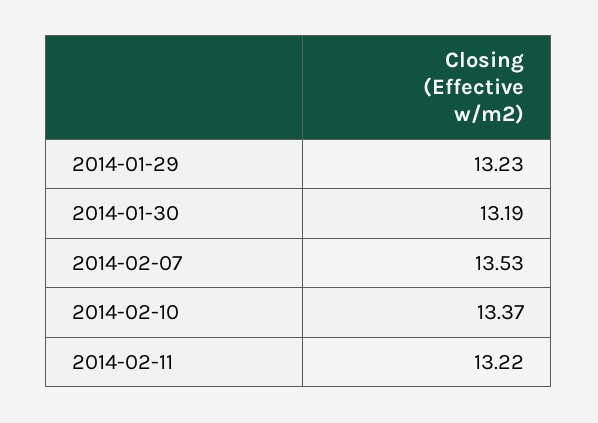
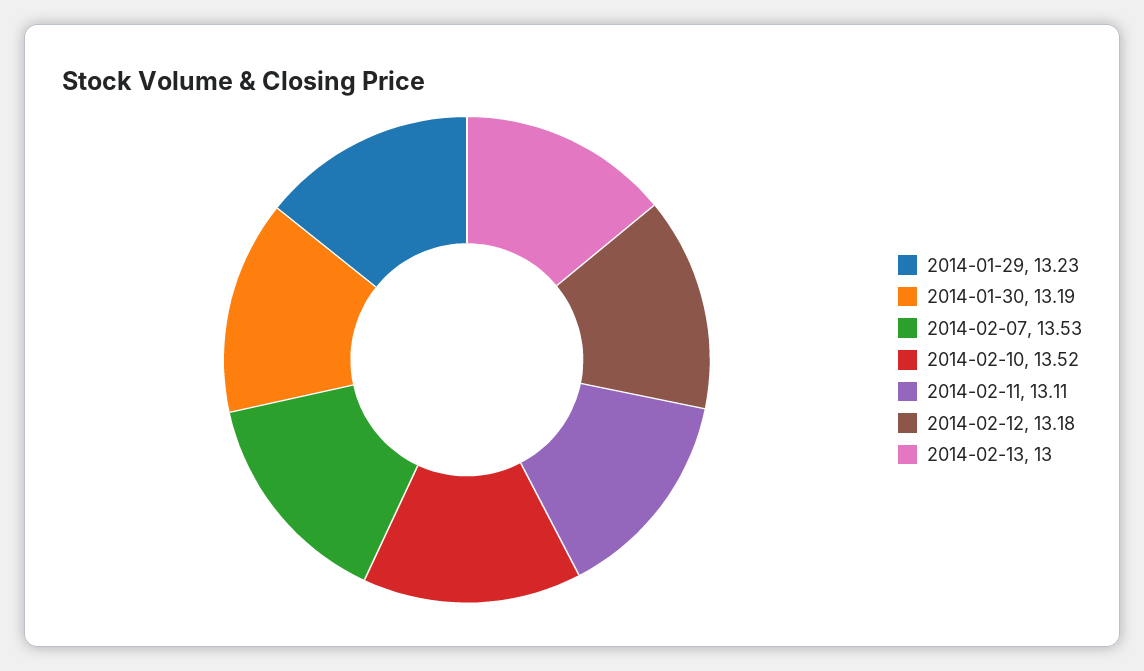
2014-02-10: 13.37 -> 13.52
2014-02-11: 13.22 -> 13.11
2014-02-12: none -> 13.18
2014-02-13: none -> 13

